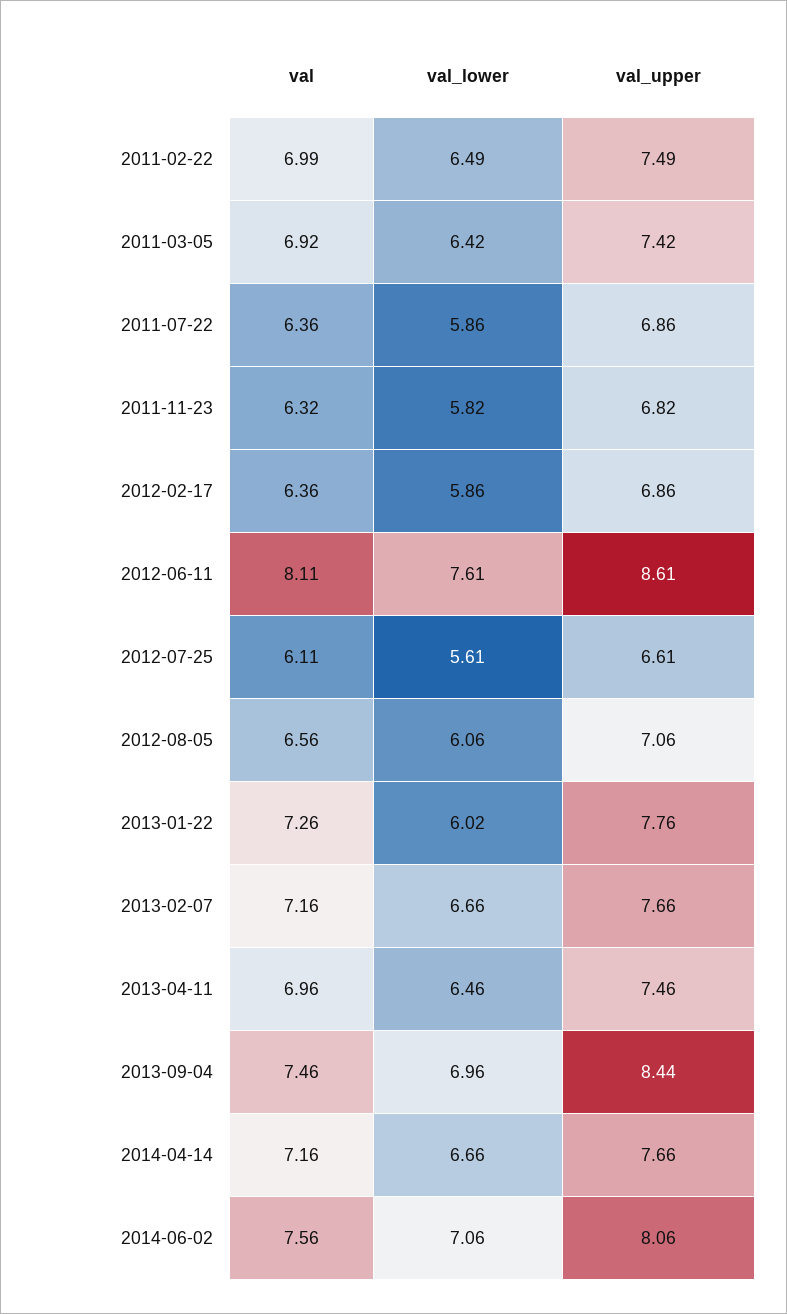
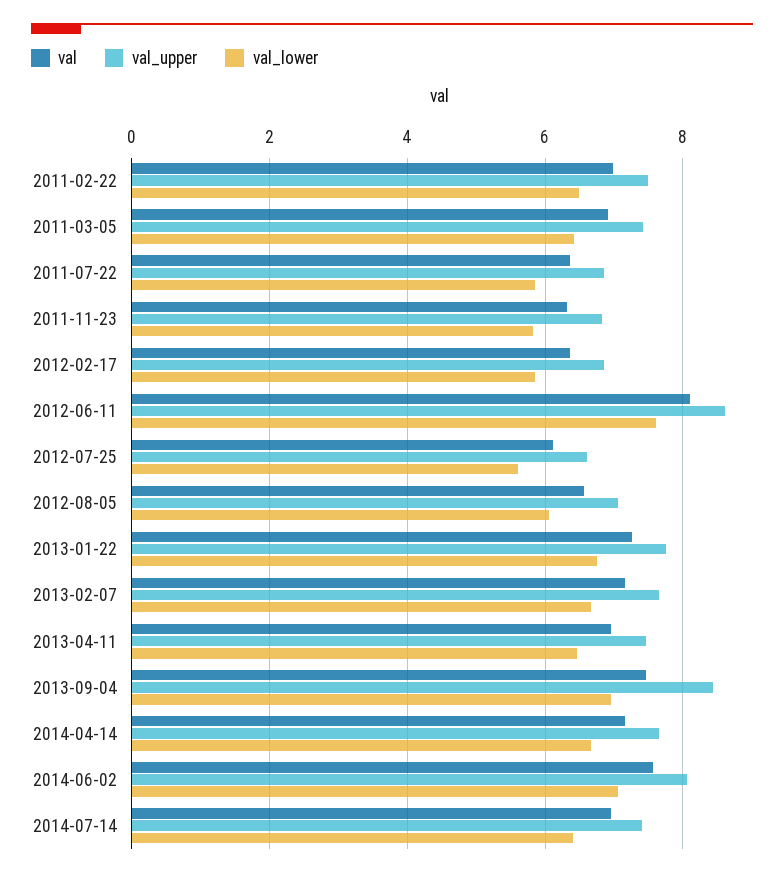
val_lower, 2013-01-22: 6.02 -> 6.8
val, 2014-07-14: none -> 7
val_upper, 2014-07-14: none -> 7.4
val_lower, 2014-07-14: none -> 6.4

